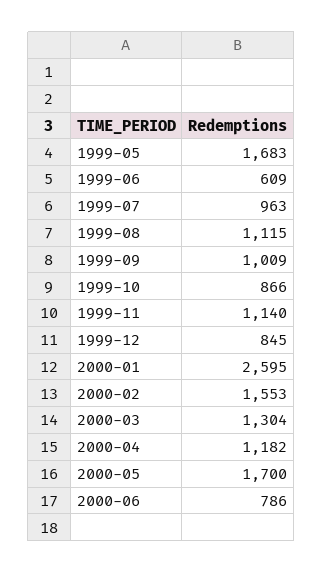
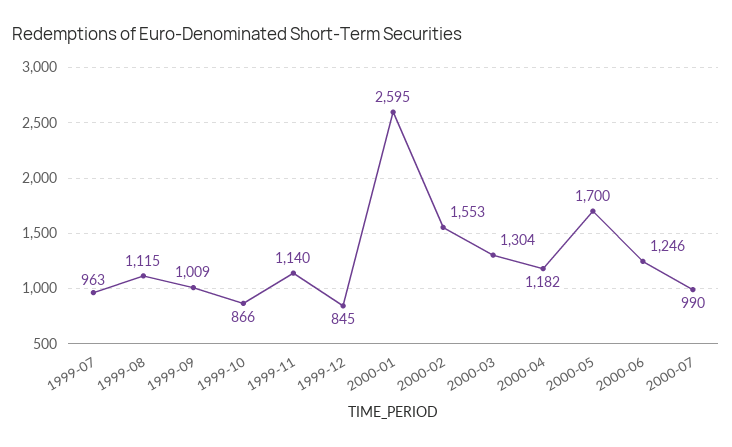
1999-05: 1683 -> none
1999-06: 609 -> none
2000-06: 786 -> 1246
2000-07: none -> 990

